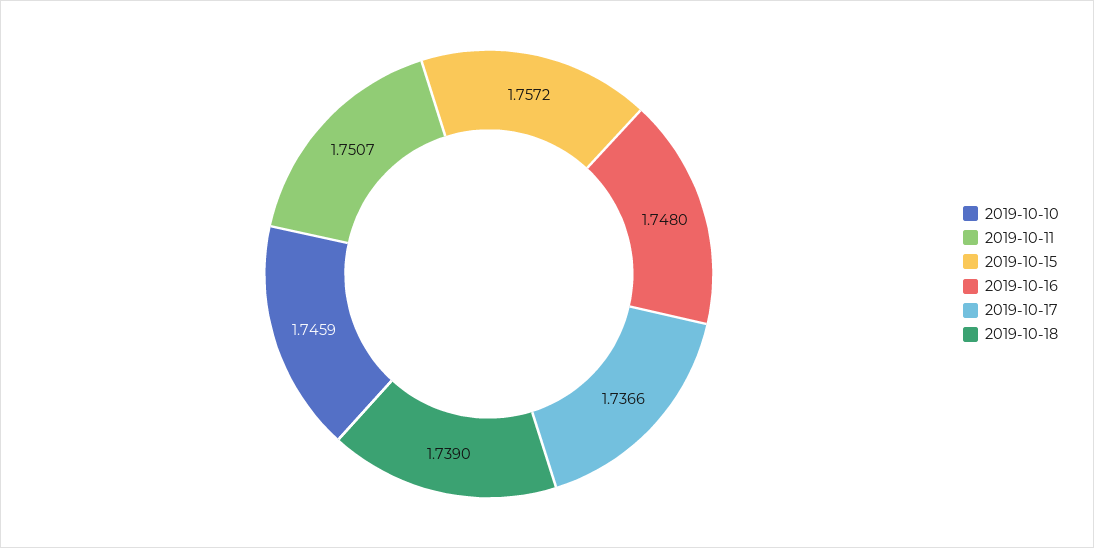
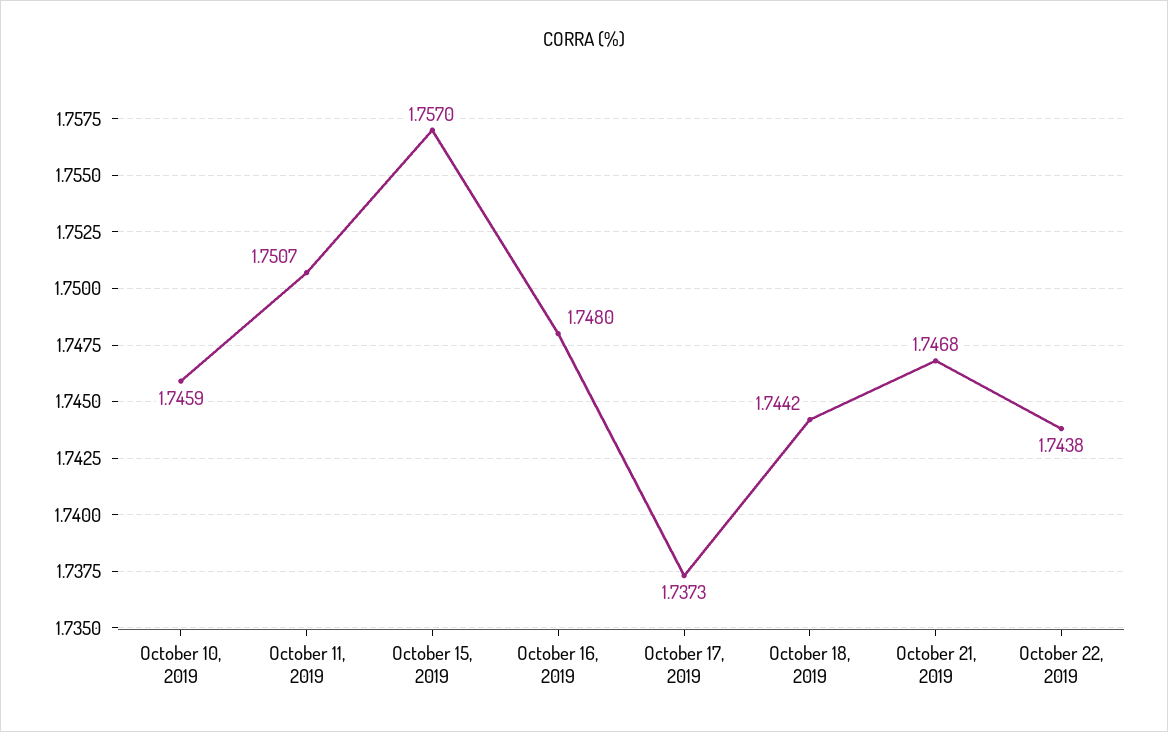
2019-10-15: 1.7572 -> 1.757
2019-10-17: 1.7366 -> 1.7373
2019-10-18: 1.739 -> 1.7442
October 21, 2019: none -> 1.7468
October 22, 2019: none -> 1.7438

